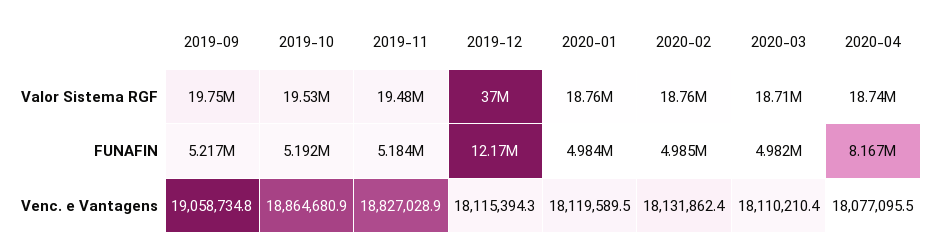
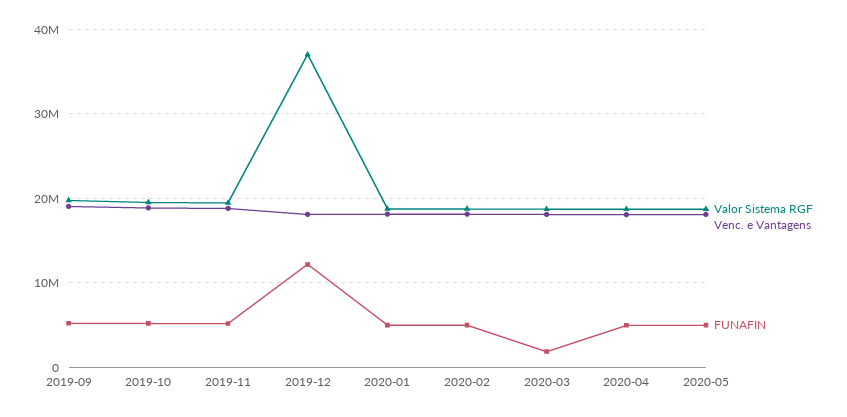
FUNAFIN, 2020-03: 4982000 -> 2000000
FUNAFIN, 2020-04: 8167000 -> 5000000
Valor Sistema RGF, 2020-05: none -> 19000000
Venc. e Vantagens, 2020-05: none -> 18000000
FUNAFIN, 2020-05: none -> 5000000

